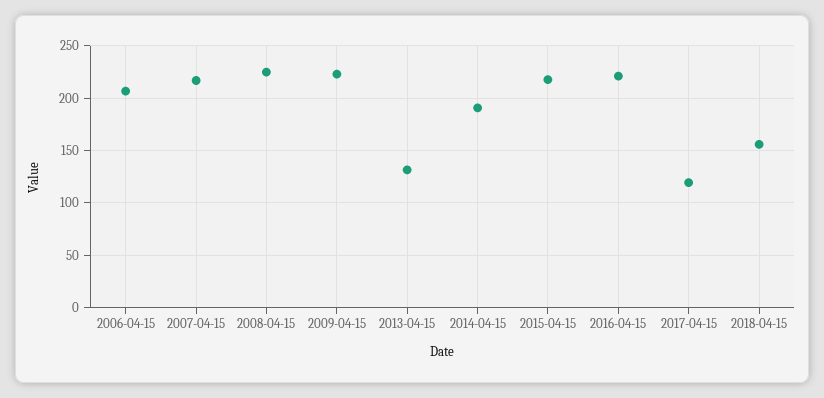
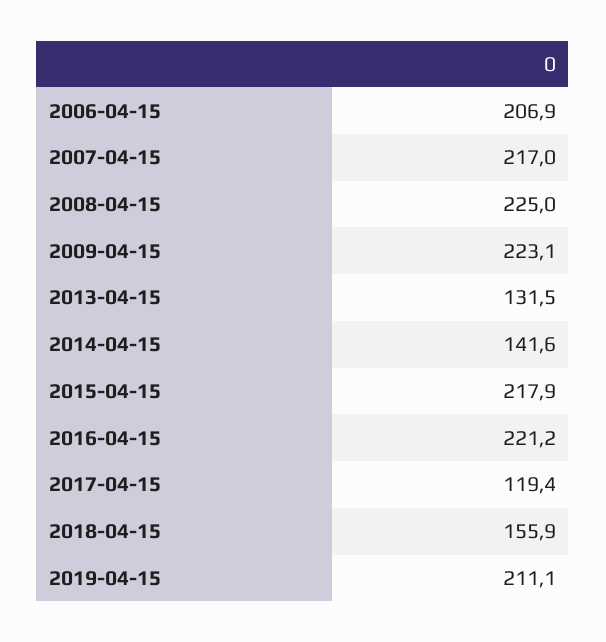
2014-04-15: 190 -> 141.6
2019-04-15: none -> 211.1

